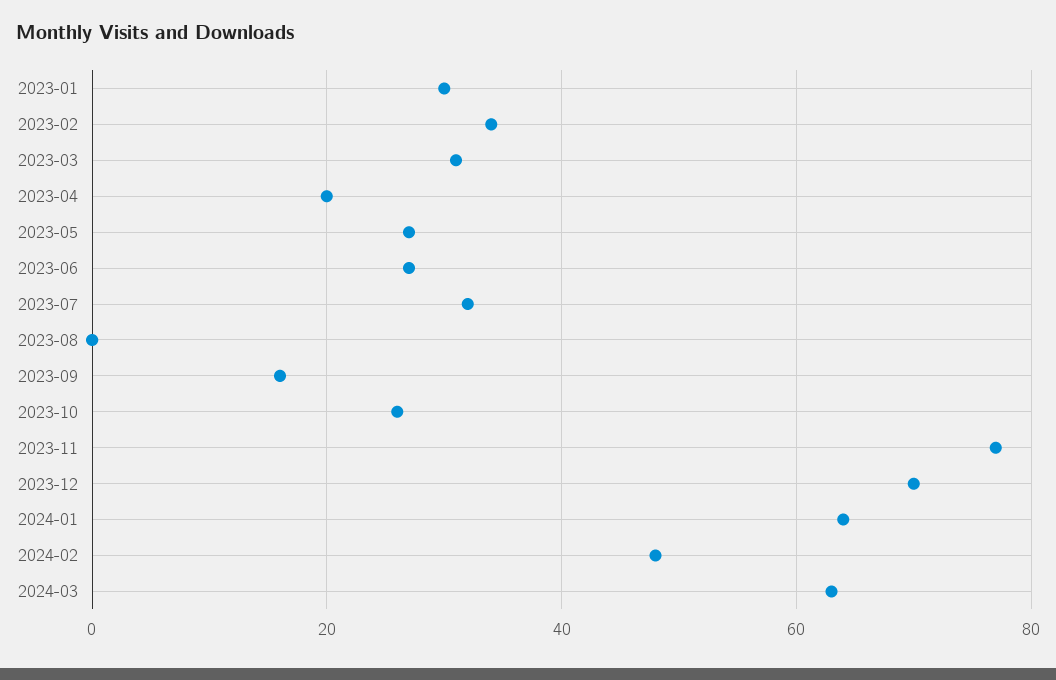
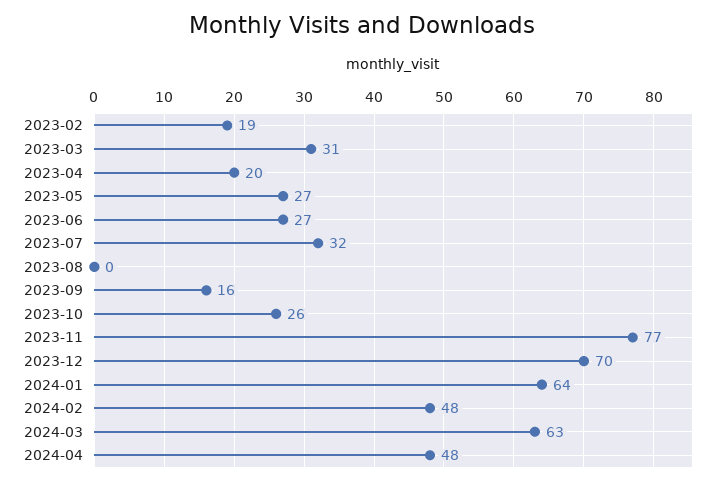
2023-01: 30 -> none
2023-02: 35 -> 19
2024-04: none -> 48

